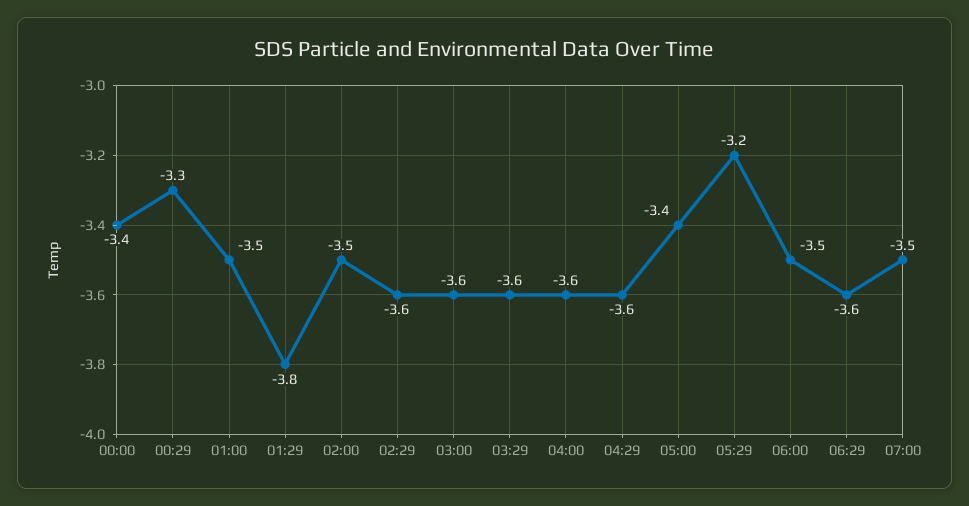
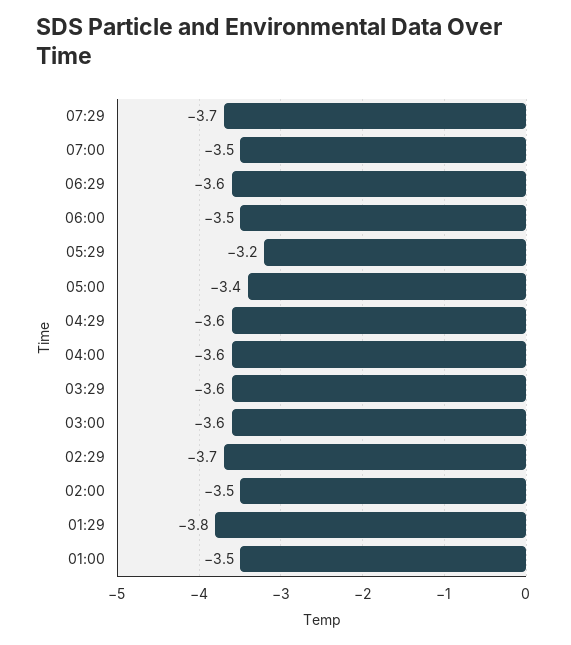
00:00: -3.4 -> none
00:29: -3.3 -> none
02:29: -3.6 -> -3.7
07:29: none -> -3.7

